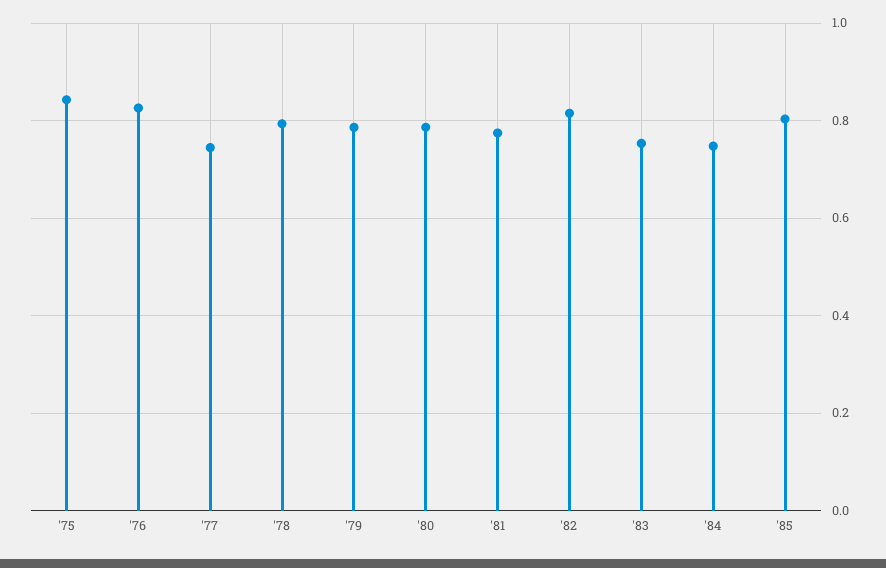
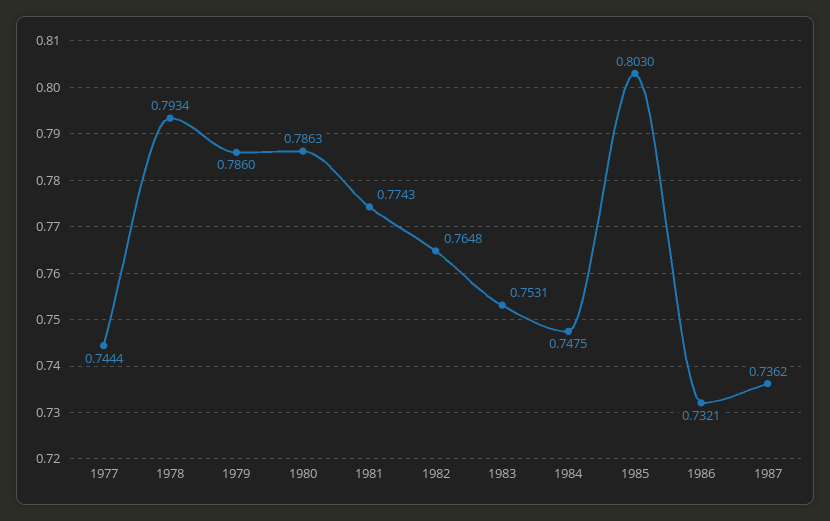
'75: 0.84 -> none
'76: 0.82 -> none
'82: 0.82 -> 0.7648
1986: none -> 0.7321
1987: none -> 0.7362

